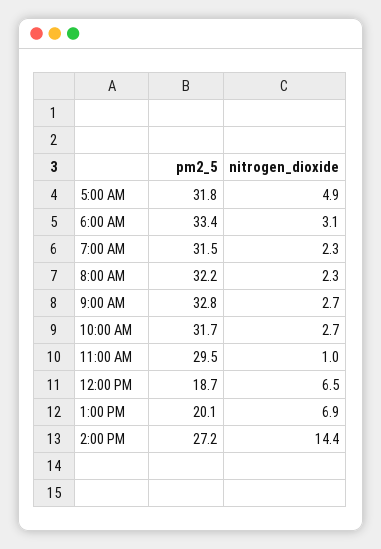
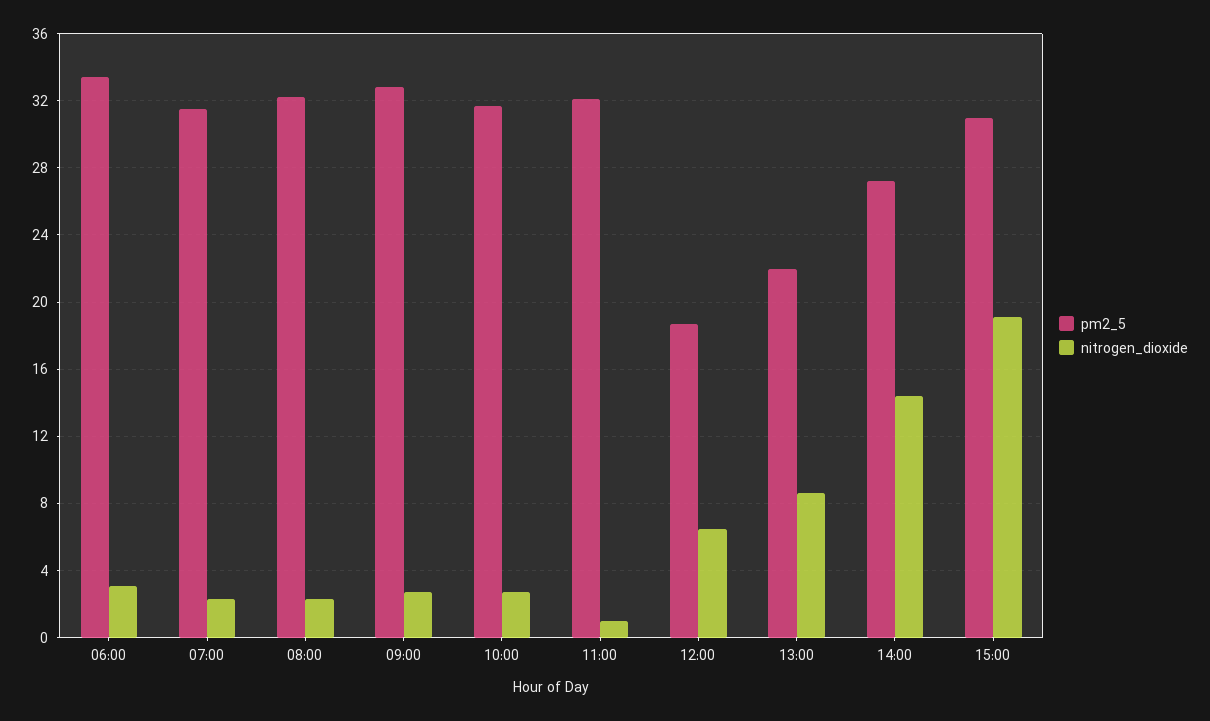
pm2_5, 5:00 AM: 31.8 -> none
nitrogen_dioxide, 5:00 AM: 4.9 -> none
pm2_5, 11:00 AM: 29.5 -> 32
pm2_5, 1:00 PM: 20.1 -> 22
nitrogen_dioxide, 1:00 PM: 6.9 -> 8.5
pm2_5, 15:00: none -> 31
nitrogen_dioxide, 15:00: none -> 19

